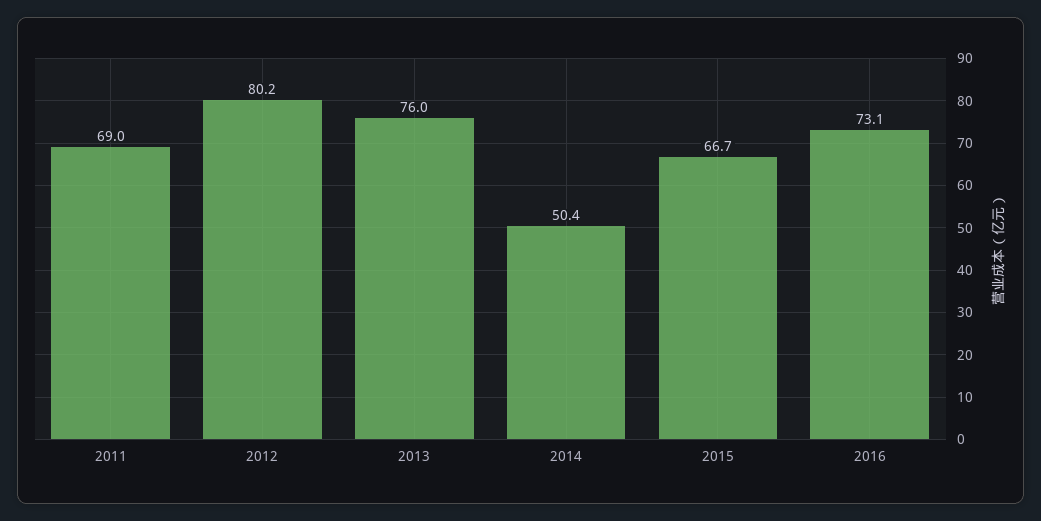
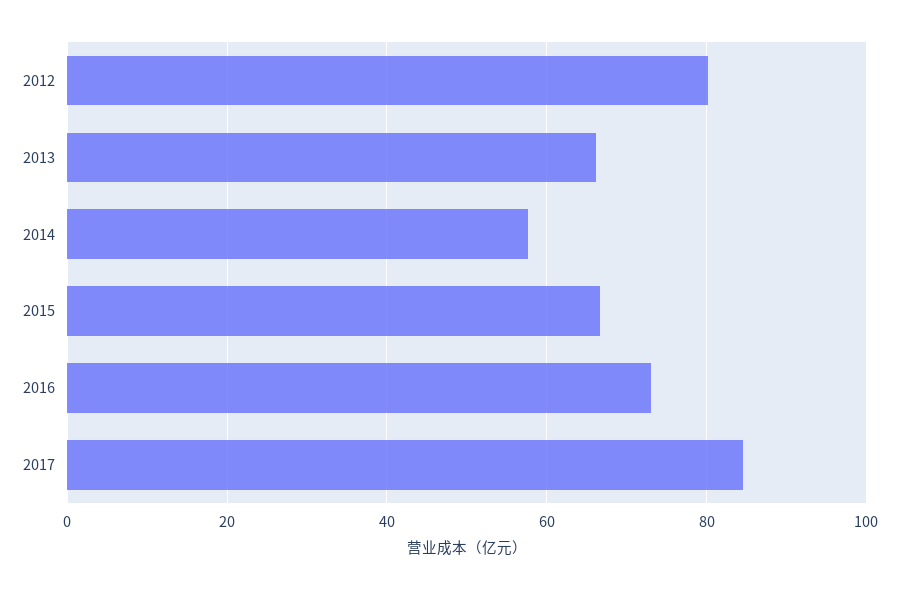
2011: 69 -> none
2013: 76 -> 66
2014: 50.4 -> 58
2017: none -> 84

